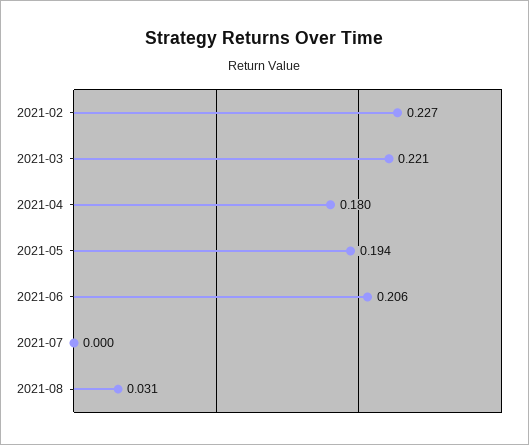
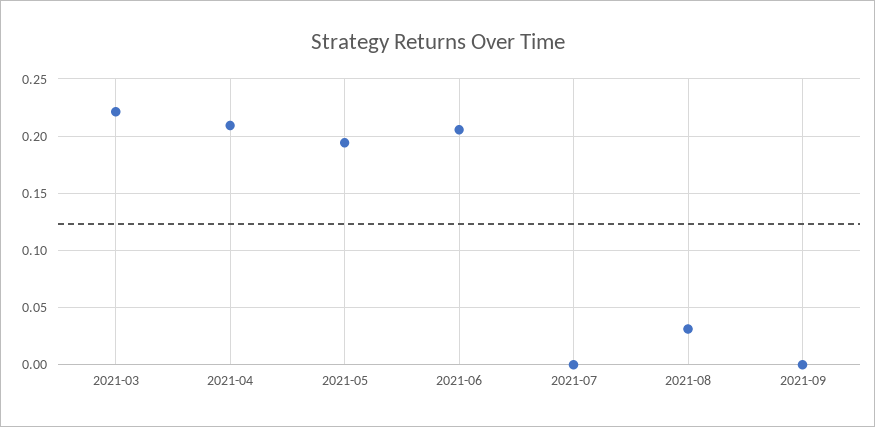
2021-02: 0.227 -> none
2021-04: 0.18 -> 0.21
2021-09: none -> 0

